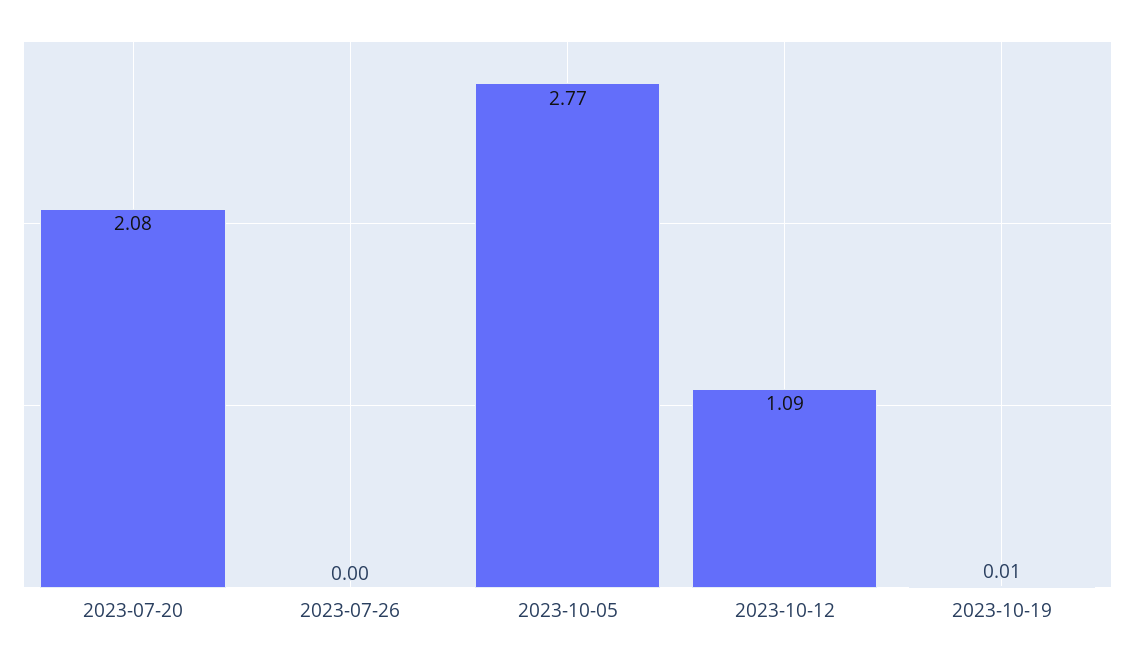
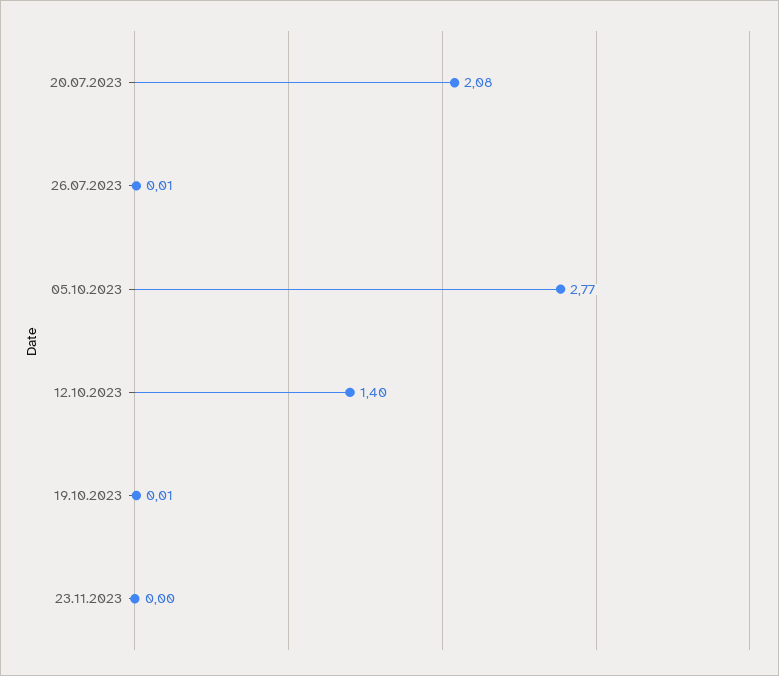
2023-07-26: 0 -> 0.01
2023-10-12: 1.09 -> 1.4
23.11.2023: none -> 0

